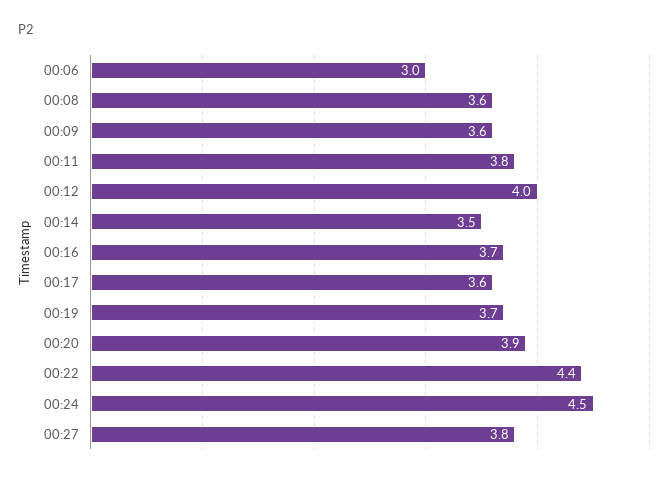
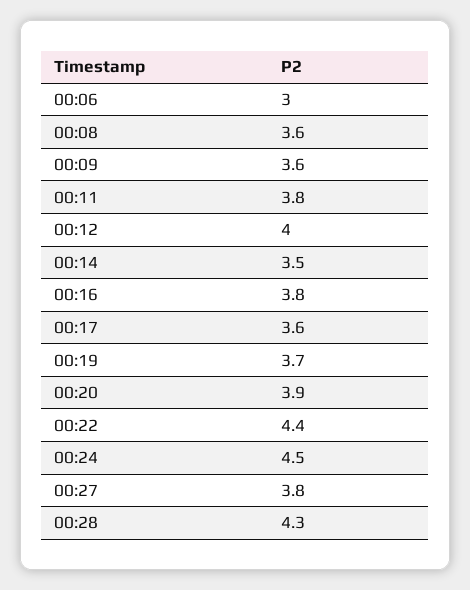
00:16: 3.7 -> 3.8
00:28: none -> 4.3

